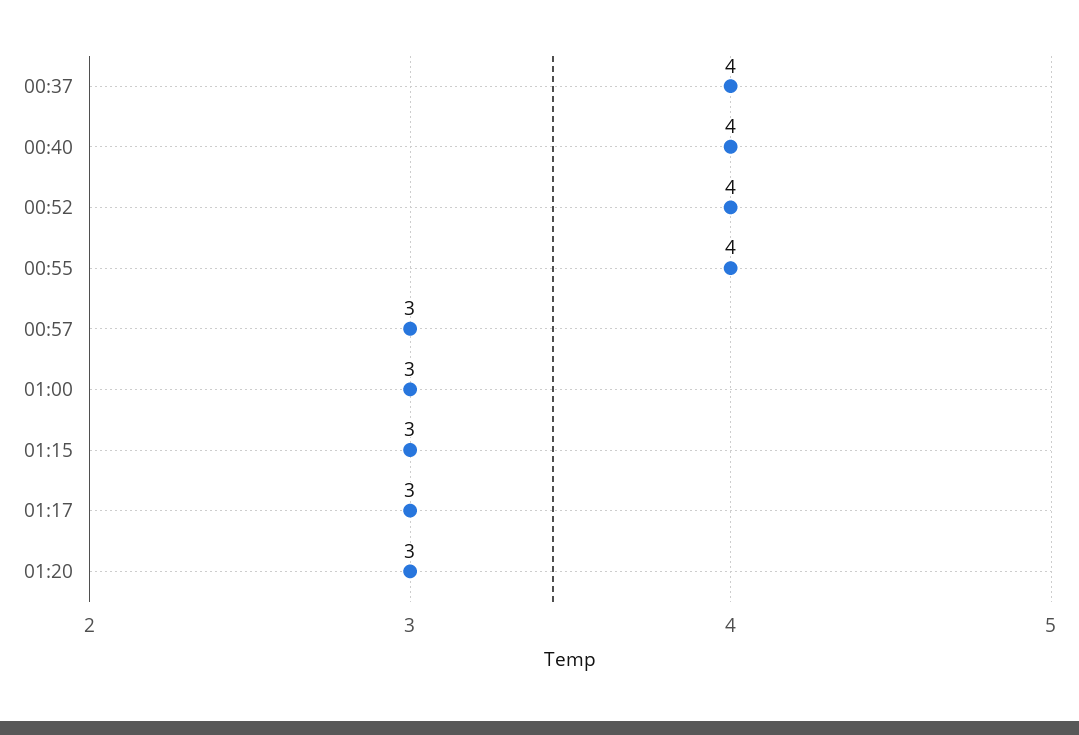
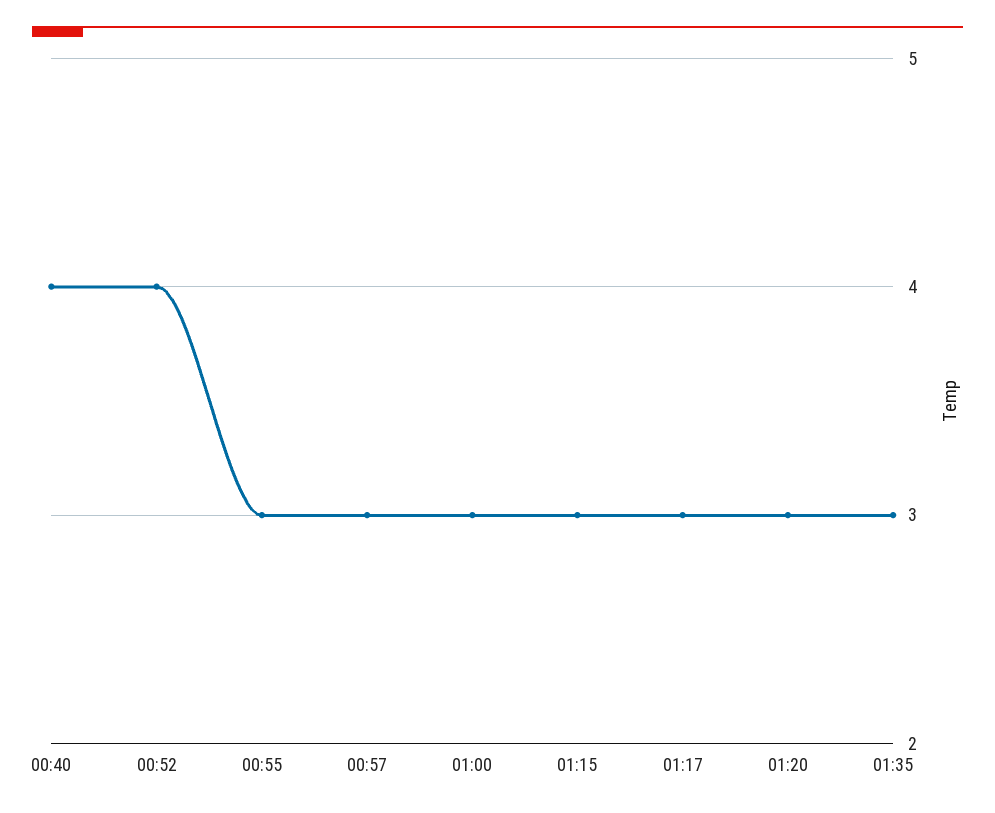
00:37: 4 -> none
00:55: 4 -> 3
01:35: none -> 3

